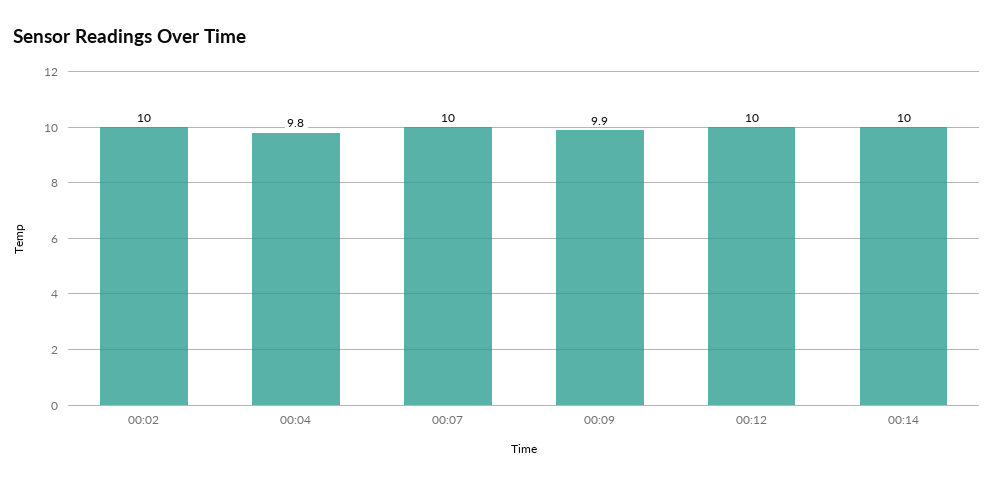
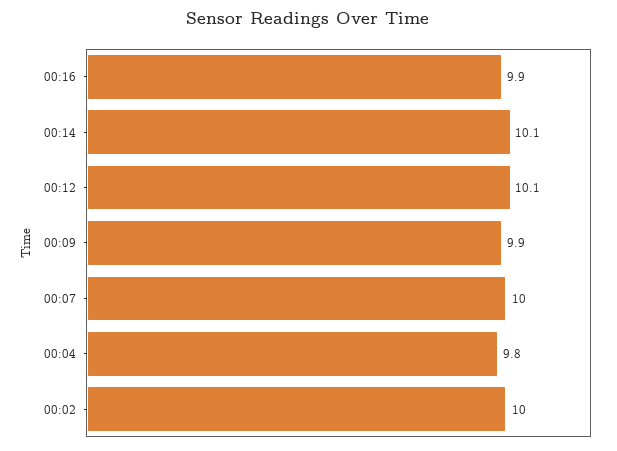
00:12: 10 -> 10.1
00:14: 10 -> 10.1
00:16: none -> 9.9

